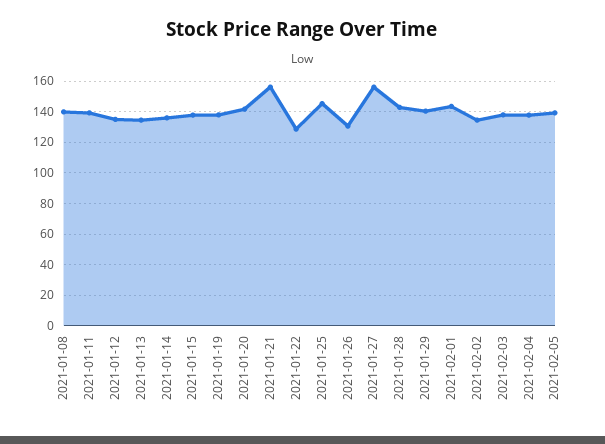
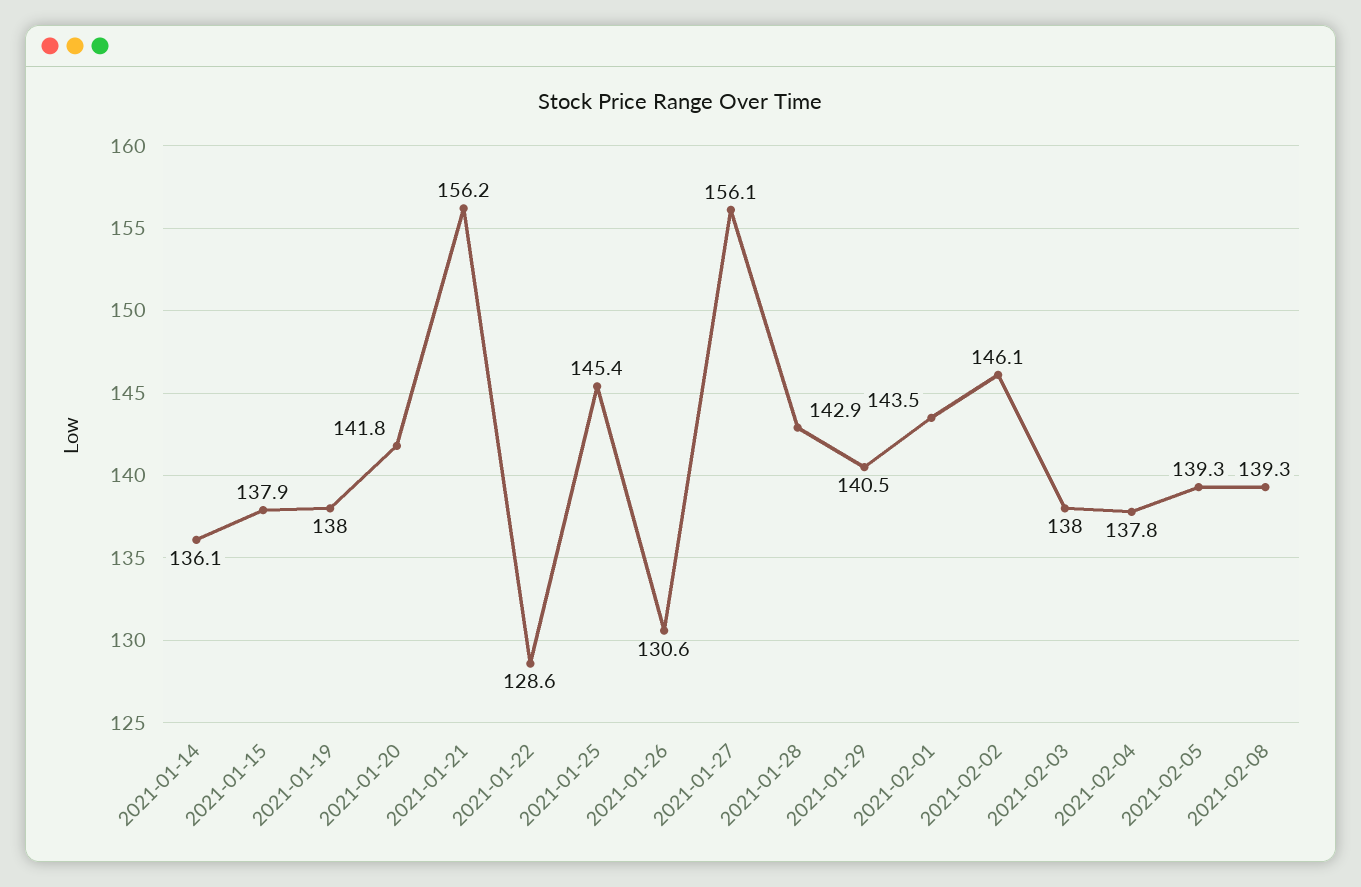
2021-01-08: 140 -> none
2021-01-11: 140 -> none
2021-01-12: 135 -> none
2021-01-13: 135 -> none
2021-02-02: 135 -> 146.1
2021-02-08: none -> 139.3

